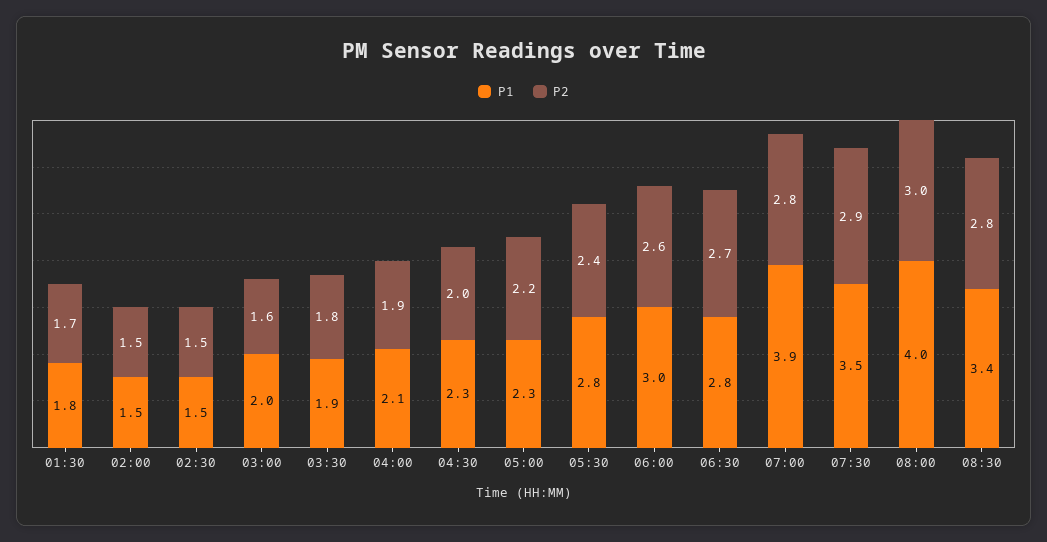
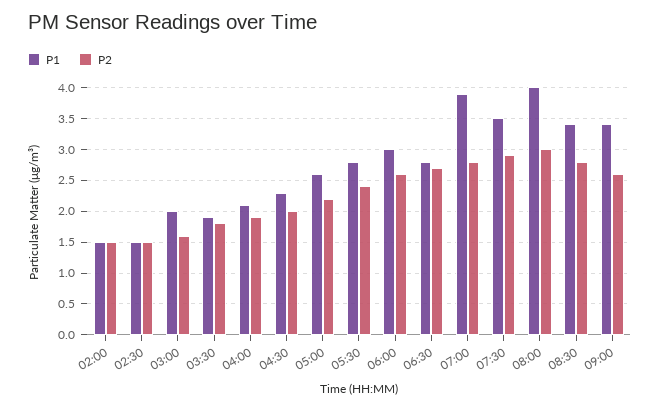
P1, 01:30: 1.8 -> none
P2, 01:30: 1.7 -> none
P1, 05:00: 2.3 -> 2.6
P1, 09:00: none -> 3.4
P2, 09:00: none -> 2.6

